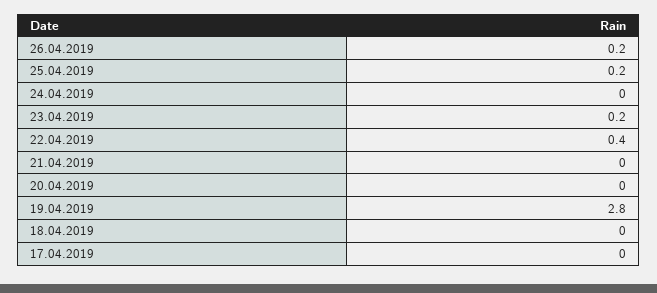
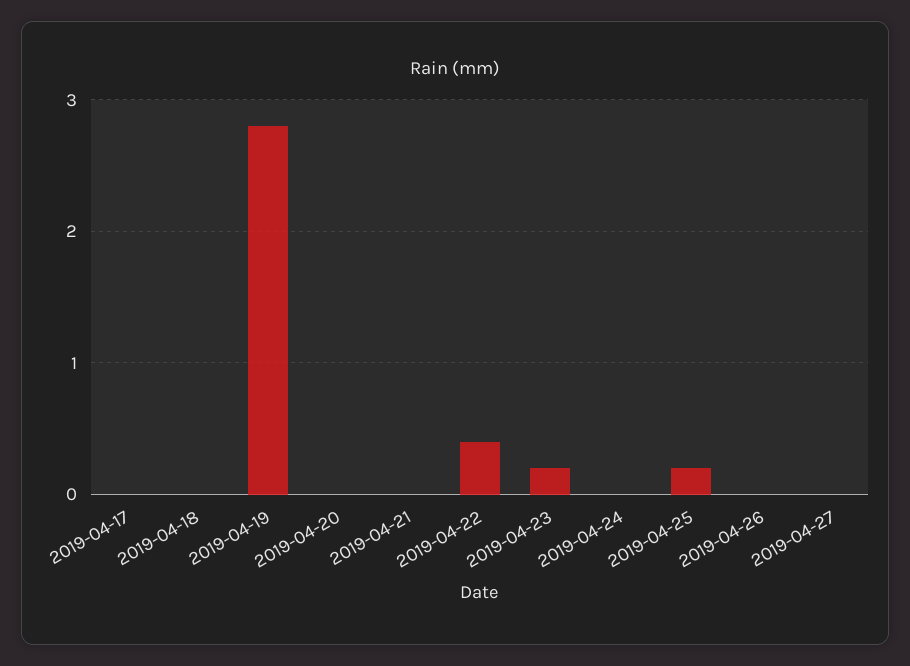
26.04.2019: 0.2 -> 0
2019-04-27: none -> 0

